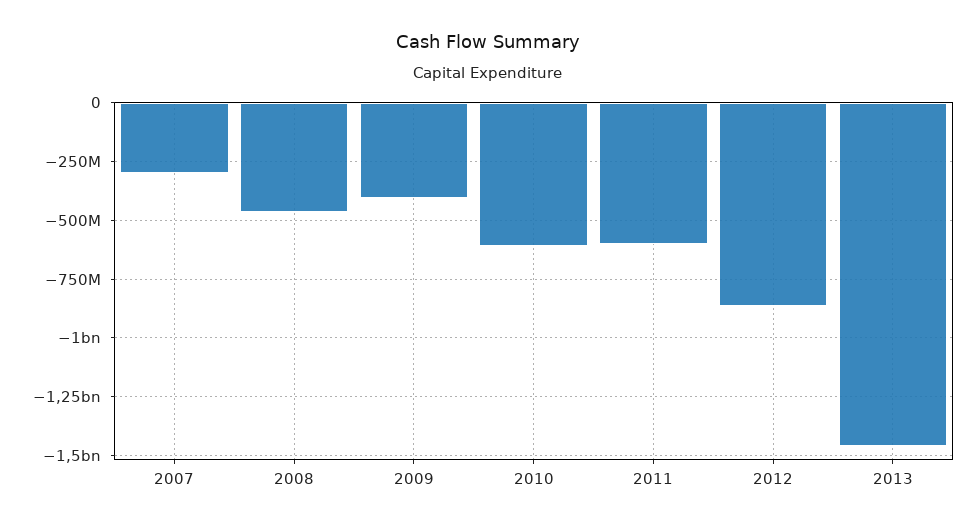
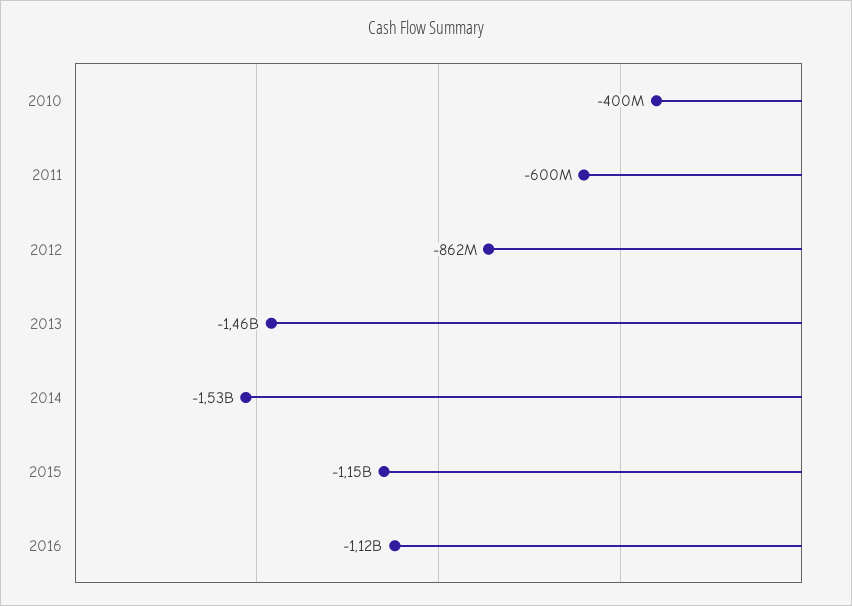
2007: -300000000 -> none
2008: -450000000 -> none
2009: -400000000 -> none
2010: -600000000 -> -400000000
2014: none -> -1530000000
2015: none -> -1150000000
2016: none -> -1120000000

